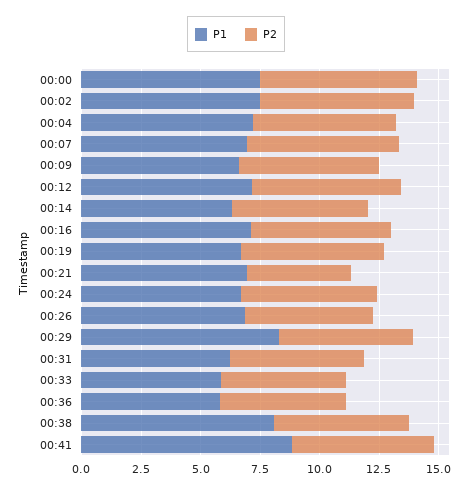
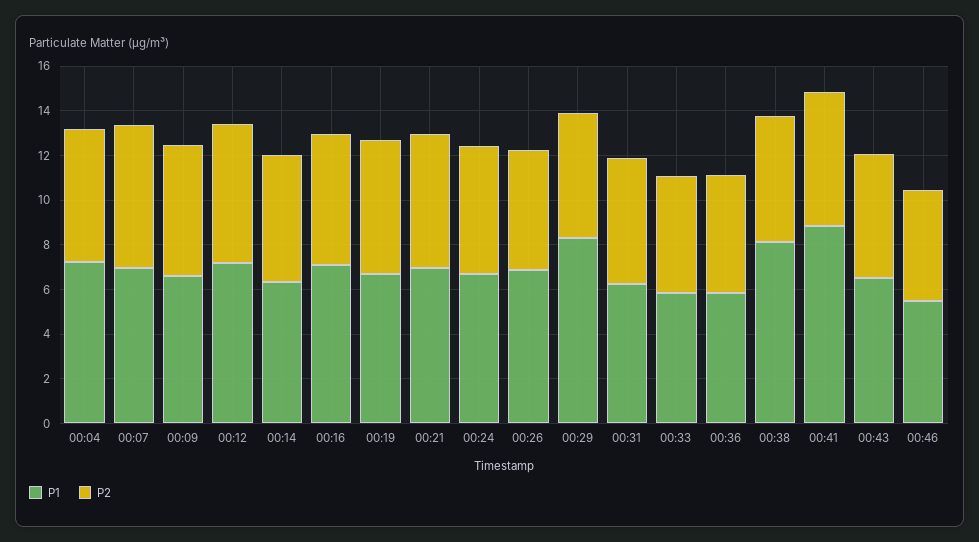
P1, 00:00: 7.5 -> none
P2, 00:00: 6.5 -> none
P1, 00:02: 7.5 -> none
P2, 00:02: 6.5 -> none
P2, 00:21: 4.5 -> 6
P1, 00:43: none -> 6.5
P2, 00:43: none -> 5.5
P1, 00:46: none -> 5.5
P2, 00:46: none -> 5

